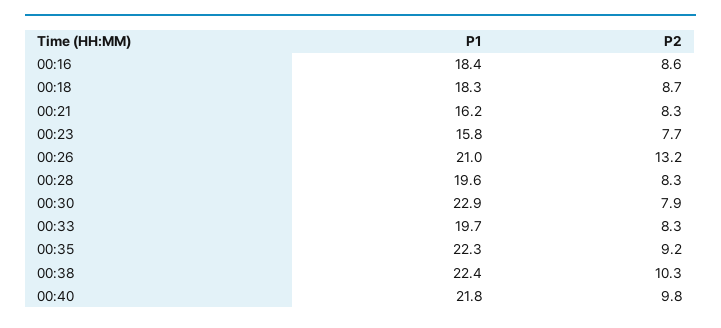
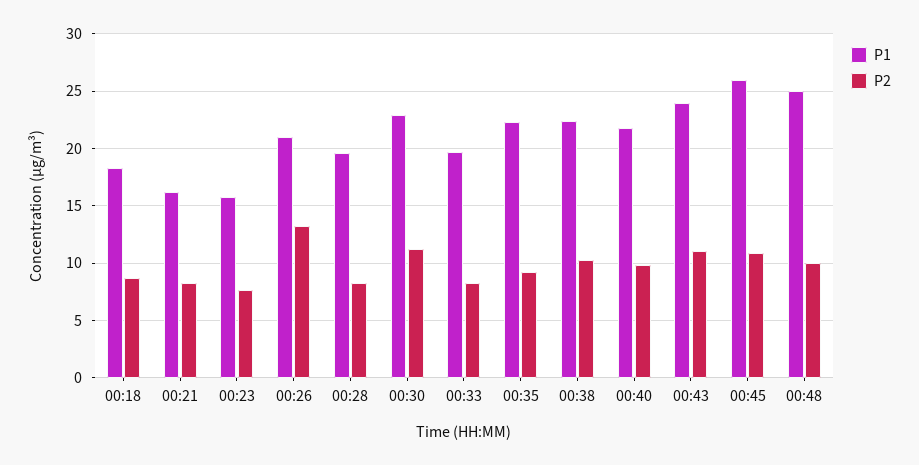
P1, 00:16: 18.4 -> none
P2, 00:16: 8.6 -> none
P2, 00:30: 7.9 -> 11
P1, 00:43: none -> 24
P2, 00:43: none -> 11
P1, 00:45: none -> 26
P2, 00:45: none -> 11
P1, 00:48: none -> 25
P2, 00:48: none -> 10

